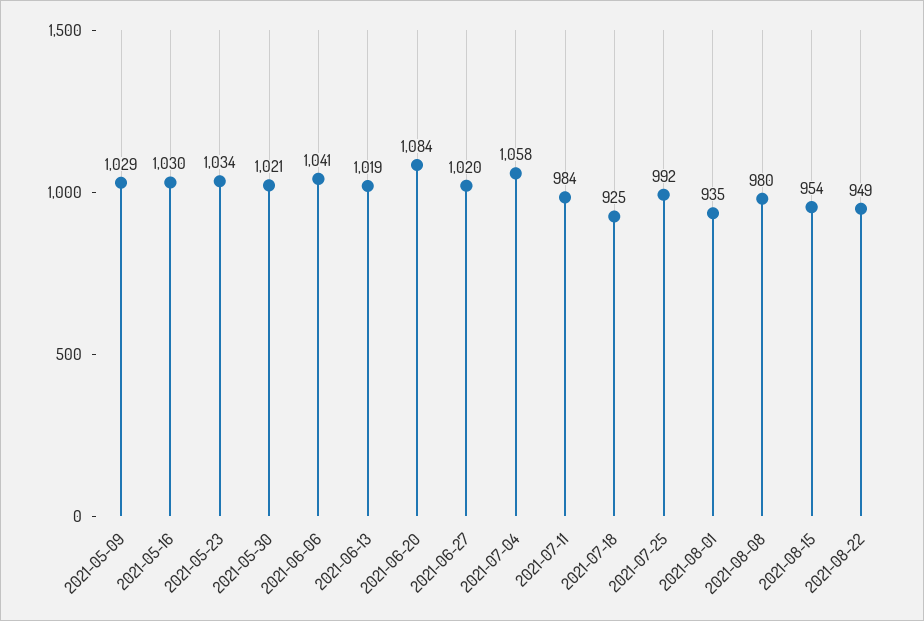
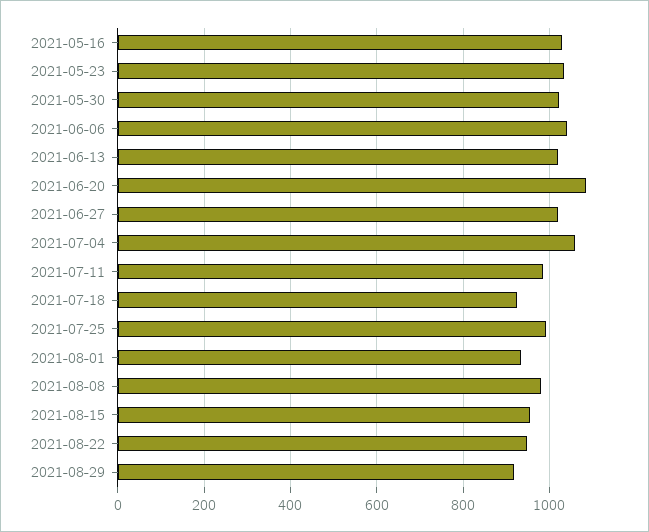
2021-05-09: 1029 -> none
2021-08-29: none -> 920

